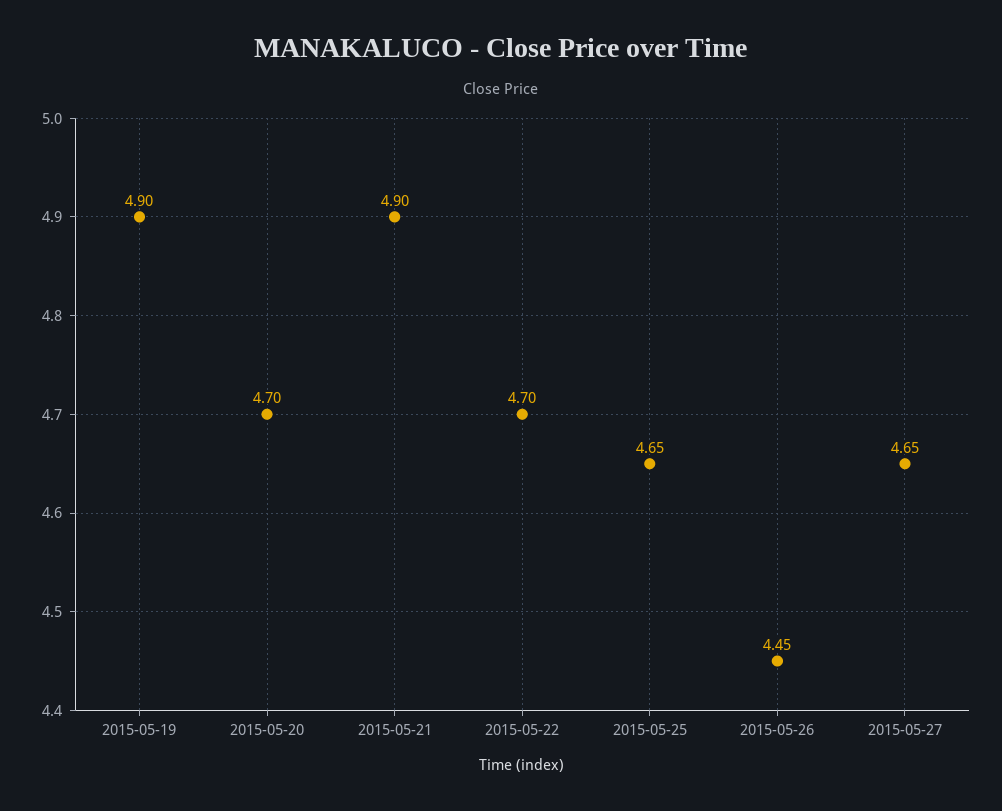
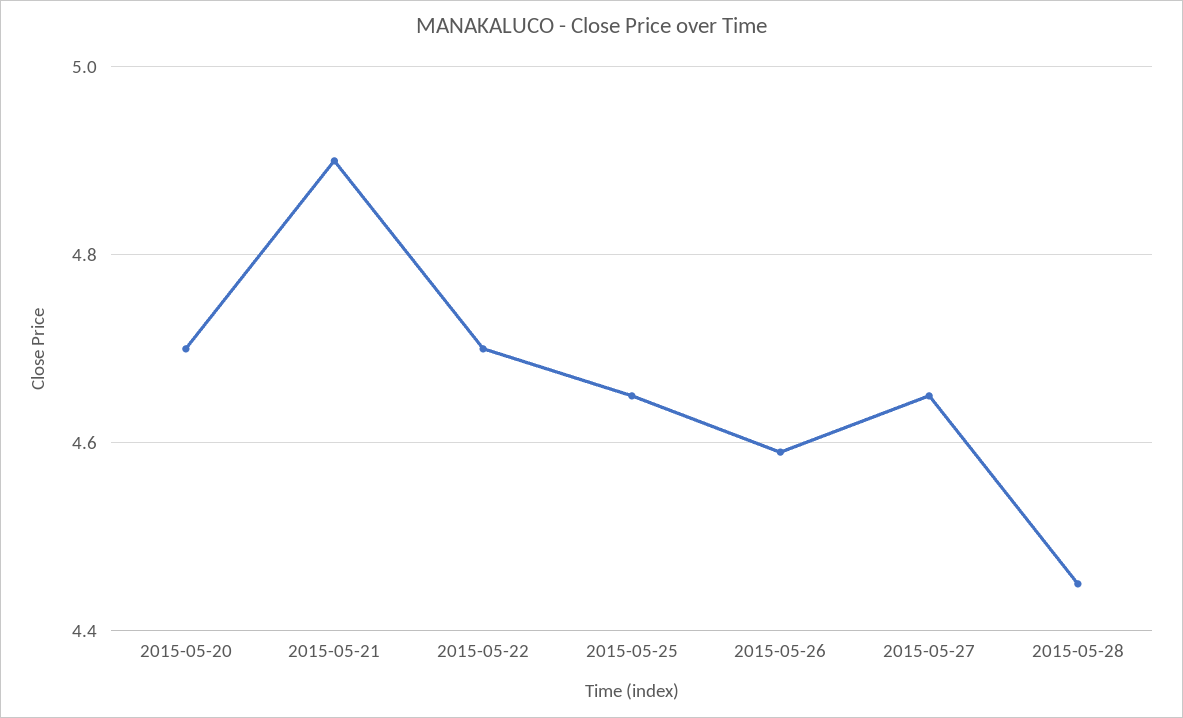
2015-05-19: 4.9 -> none
2015-05-26: 4.45 -> 4.6
2015-05-28: none -> 4.45

